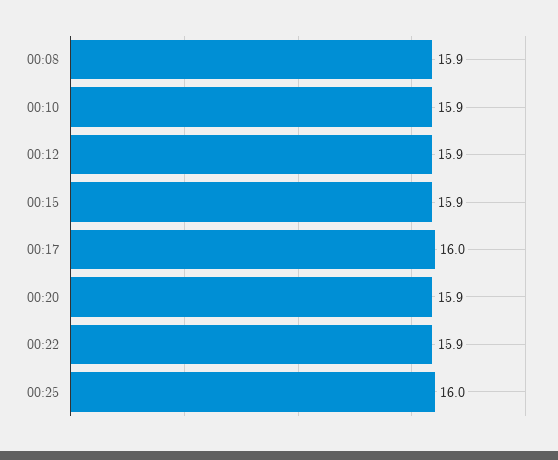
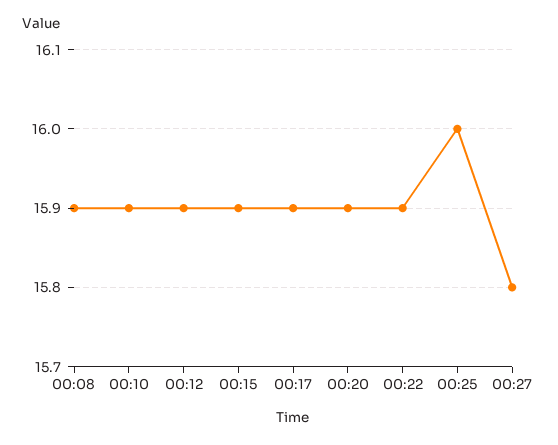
00:17: 16 -> 15.9
00:27: none -> 15.8

